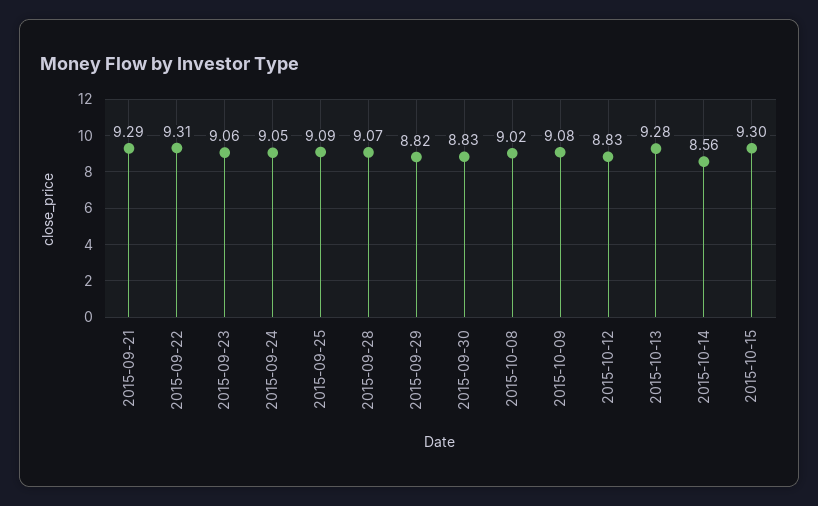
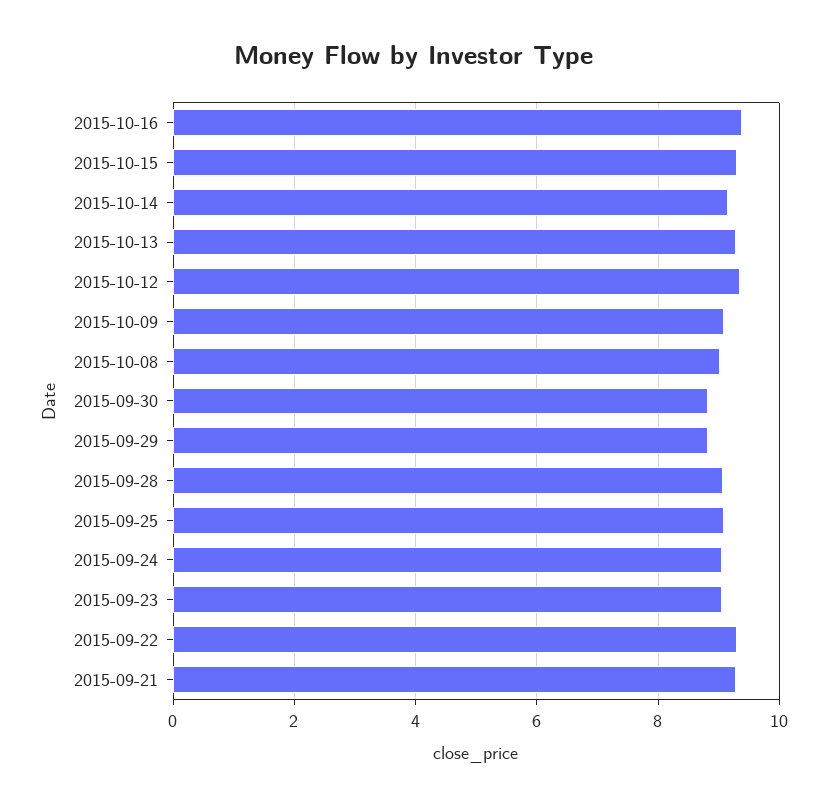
2015-10-12: 8.83 -> 9.4
2015-10-14: 8.56 -> 9.2
2015-10-16: none -> 9.4

